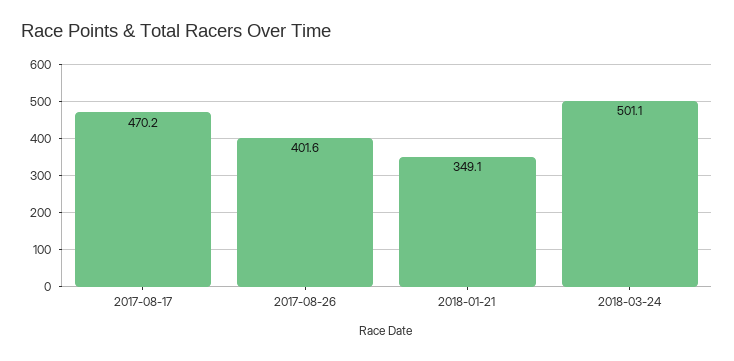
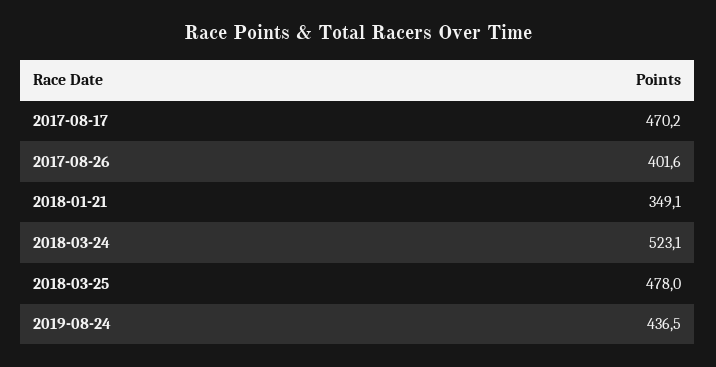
2018-03-24: 501.1 -> 523.1
2018-03-25: none -> 478
2019-08-24: none -> 436.5

